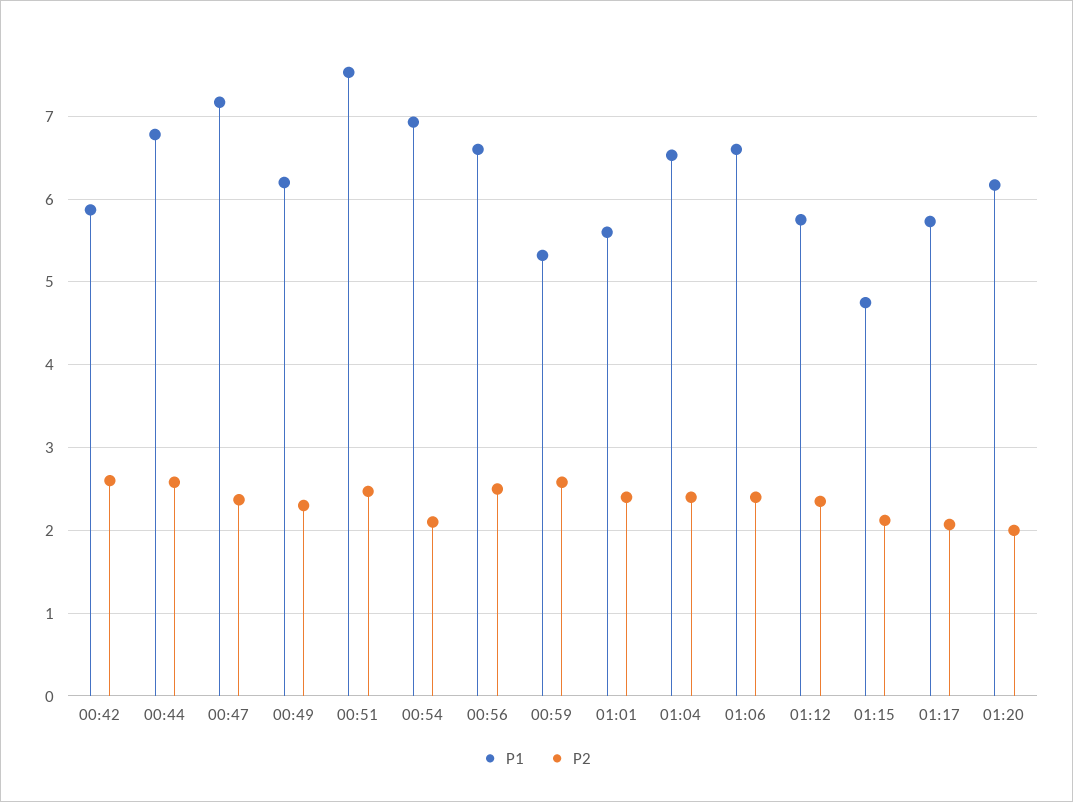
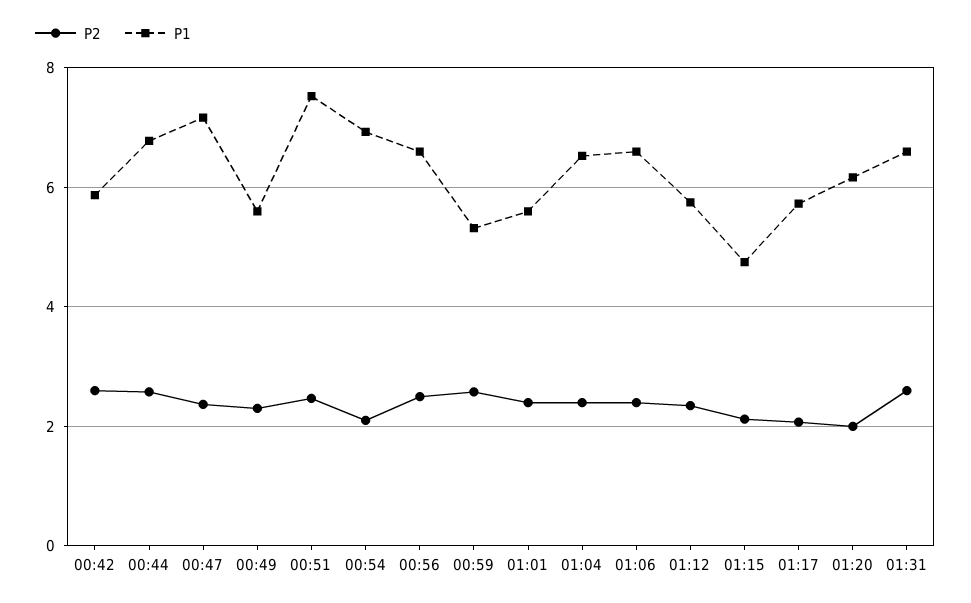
P1, 00:49: 6.2 -> 5.6
P2, 01:31: none -> 2.6
P1, 01:31: none -> 6.6

